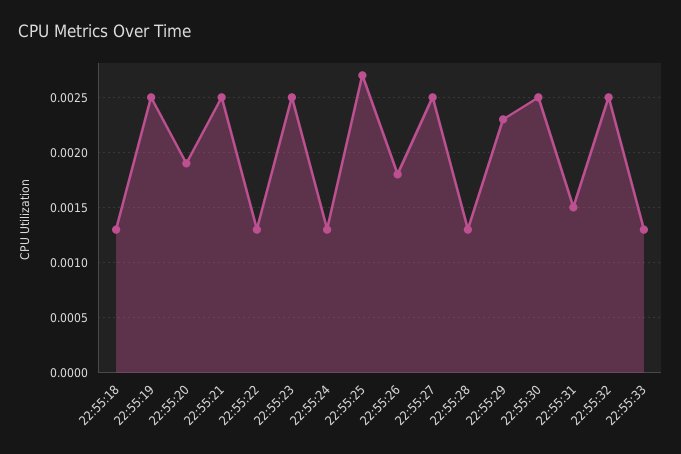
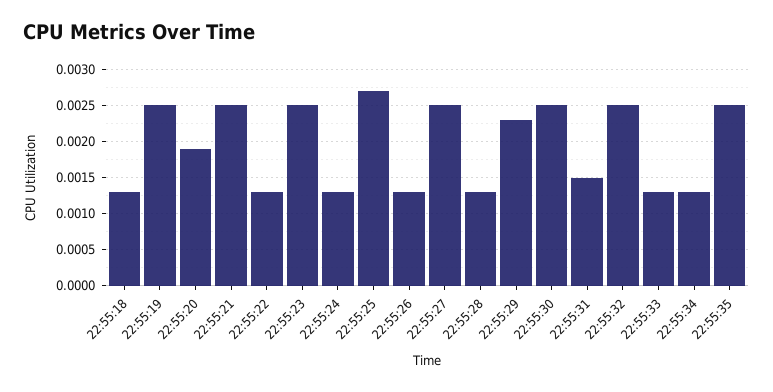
22:55:26: 0.0018 -> 0.0013
22:55:34: none -> 0.0013
22:55:35: none -> 0.0025

